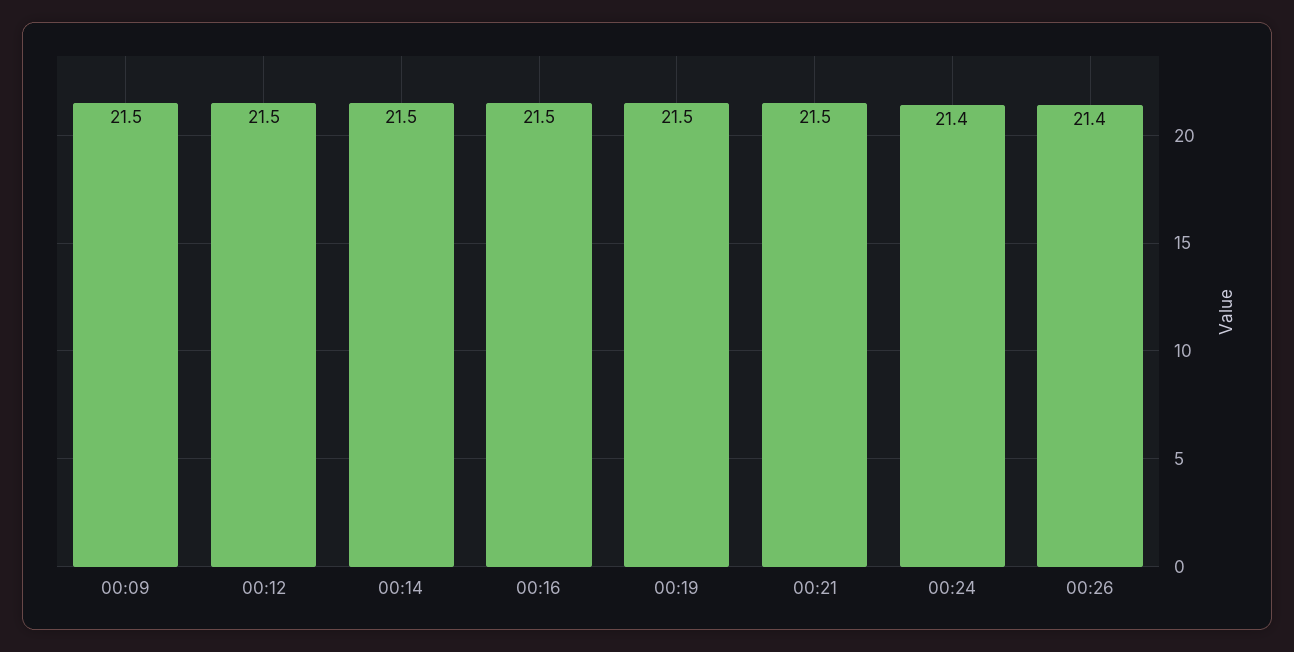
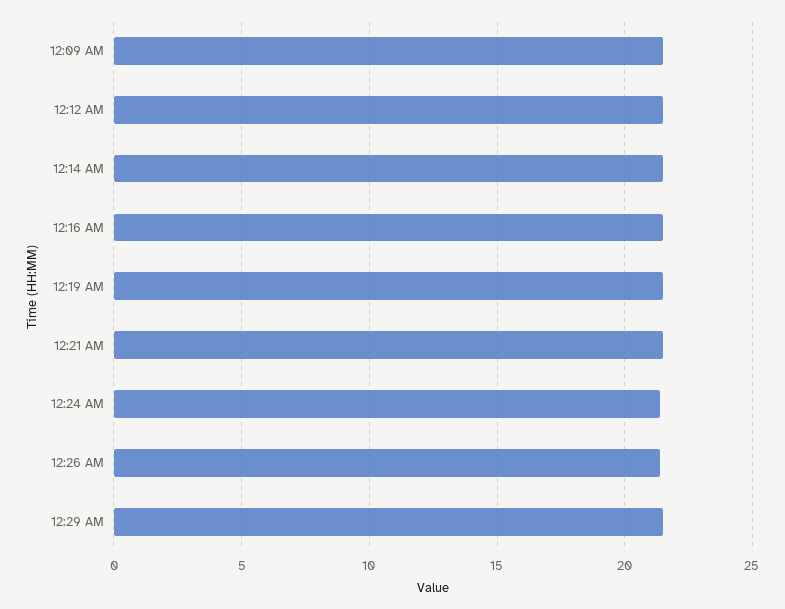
12:29 AM: none -> 21.5

